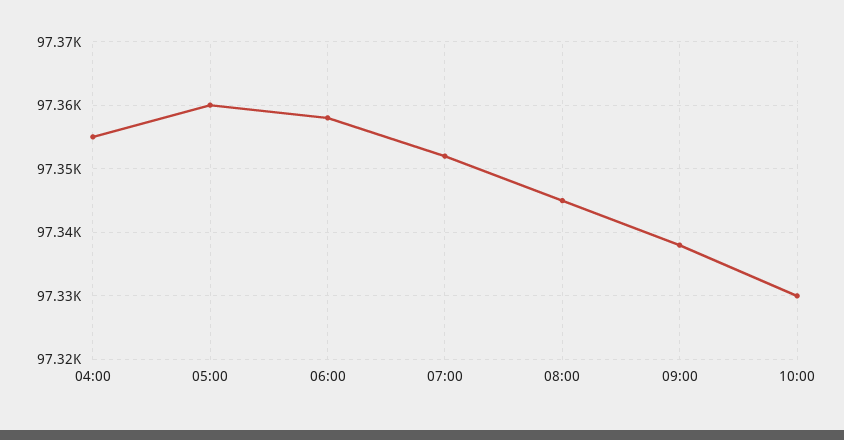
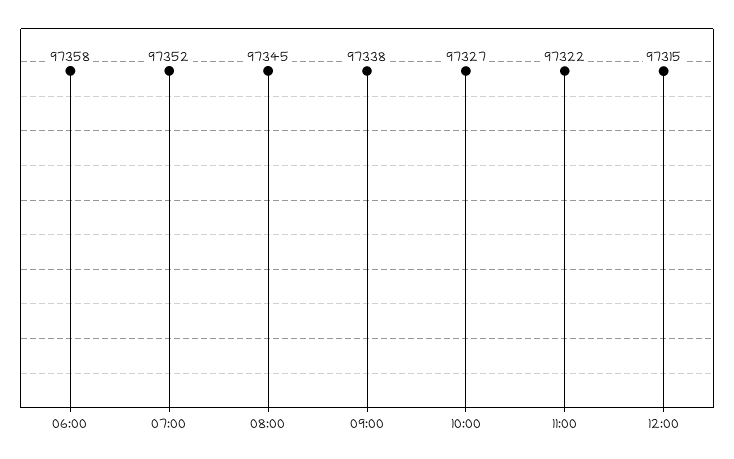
04:00: 97355 -> none
05:00: 97360 -> none
10:00: 97330 -> 97327
11:00: none -> 97322
12:00: none -> 97315

